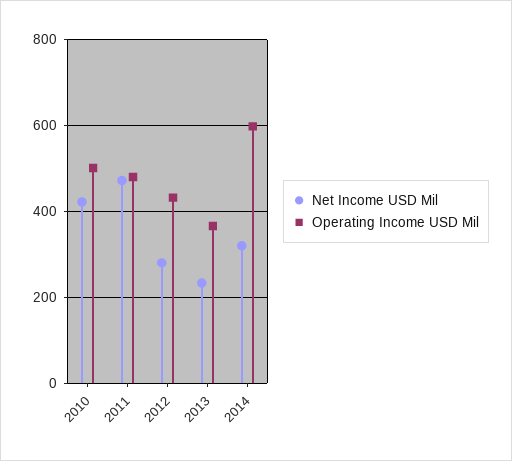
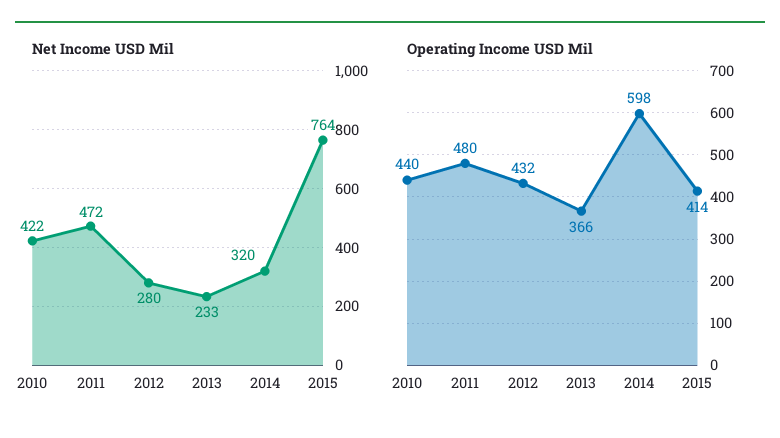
Operating Income USD Mil, 2010: 500 -> 440
Net Income USD Mil, 2015: none -> 764
Operating Income USD Mil, 2015: none -> 414

